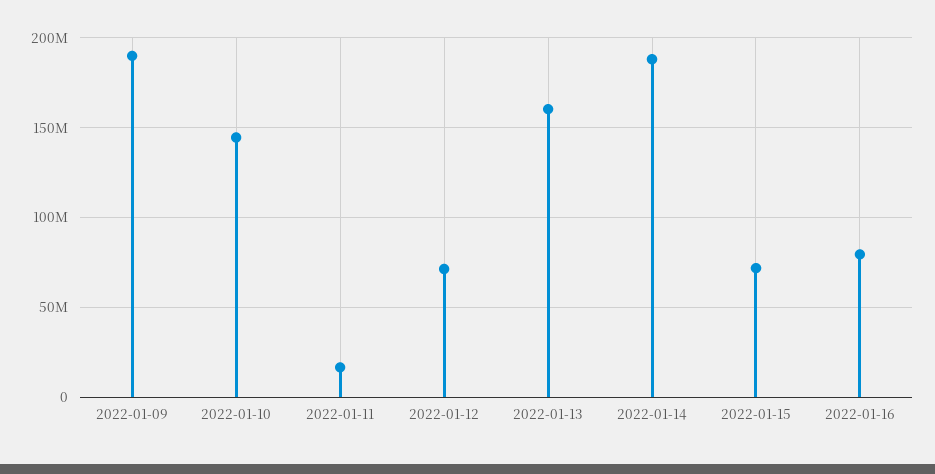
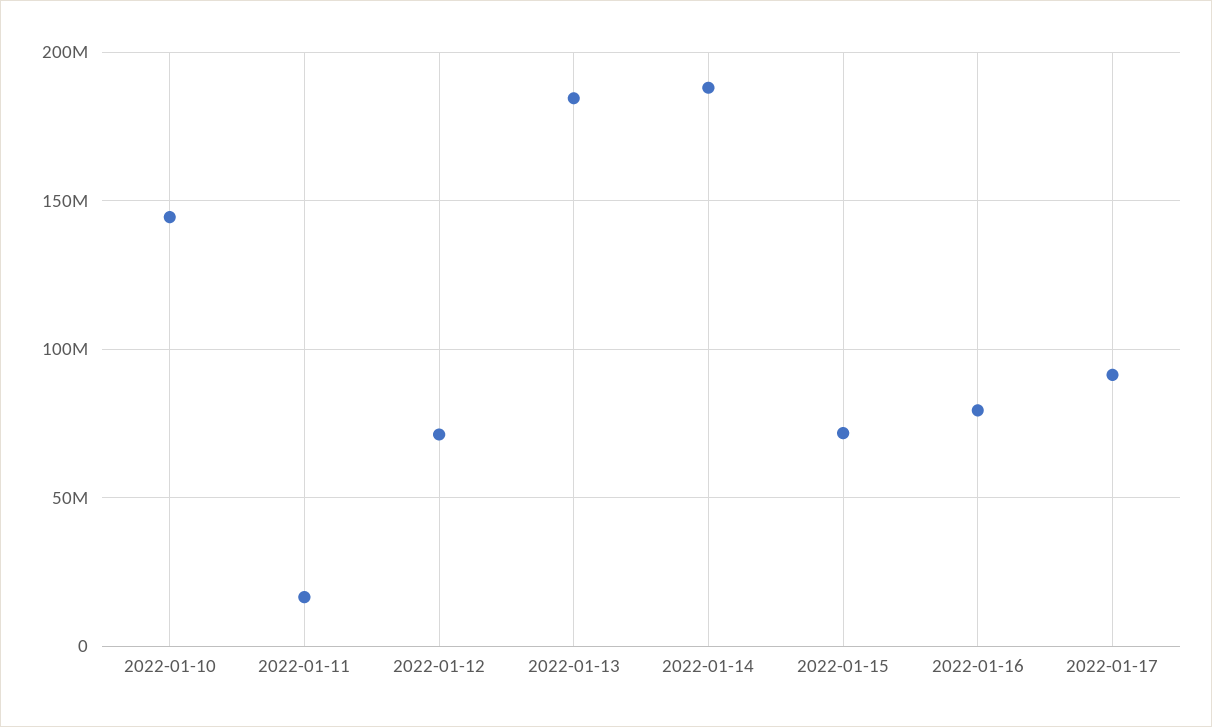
2022-01-09: 190000000 -> none
2022-01-13: 160000000 -> 185000000
2022-01-17: none -> 90000000

